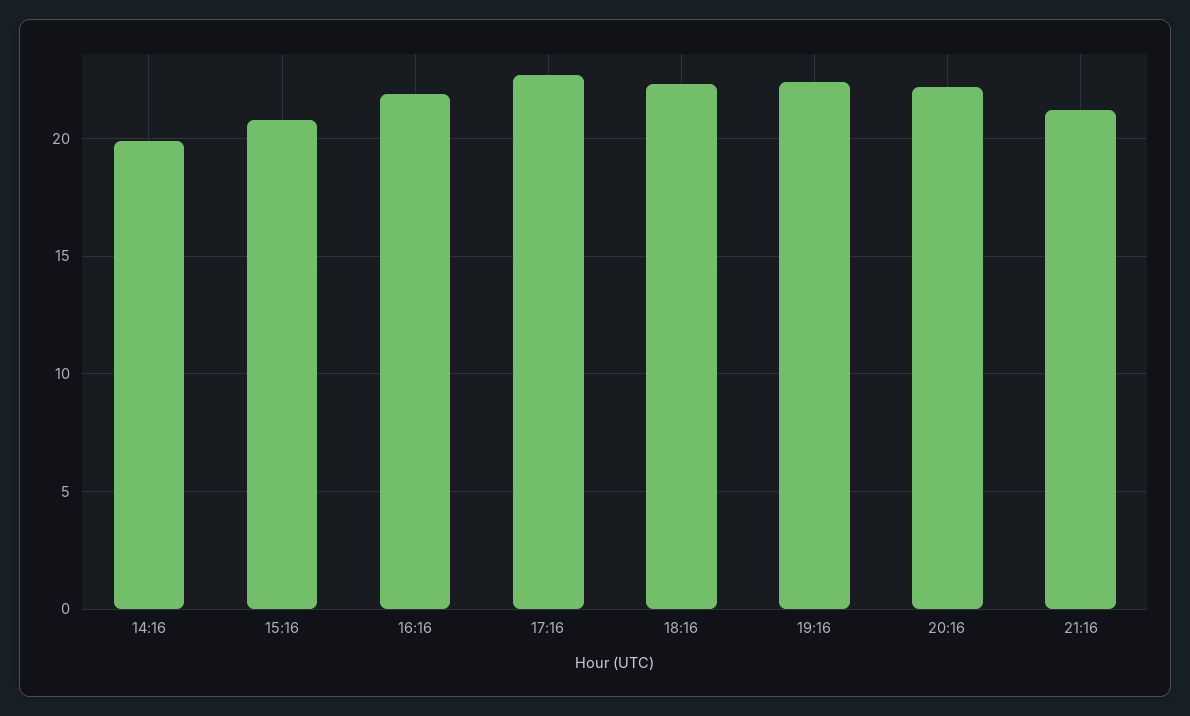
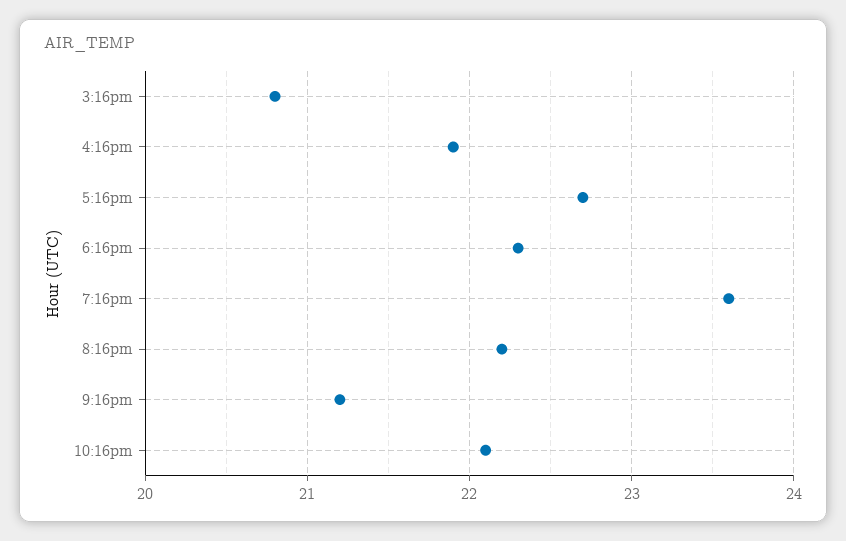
14:16: 20 -> none
19:16: 22.5 -> 23.6
10:16pm: none -> 22.1

